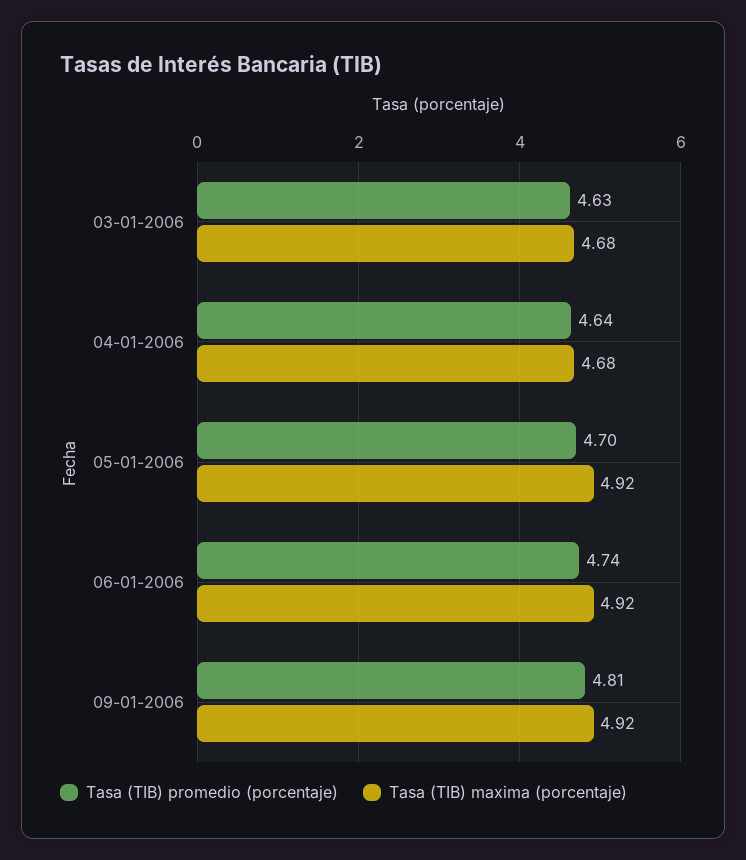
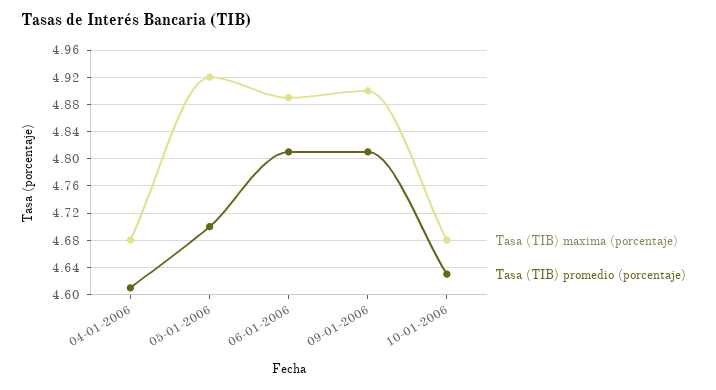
Tasa (TIB) promedio (porcentaje), 03-01-2006: 4.63 -> none
Tasa (TIB) maxima (porcentaje), 03-01-2006: 4.68 -> none
Tasa (TIB) promedio (porcentaje), 04-01-2006: 4.64 -> 4.61
Tasa (TIB) promedio (porcentaje), 06-01-2006: 4.74 -> 4.81
Tasa (TIB) maxima (porcentaje), 06-01-2006: 4.92 -> 4.89
Tasa (TIB) maxima (porcentaje), 09-01-2006: 4.92 -> 4.9
Tasa (TIB) maxima (porcentaje), 10-01-2006: none -> 4.68
Tasa (TIB) promedio (porcentaje), 10-01-2006: none -> 4.63

